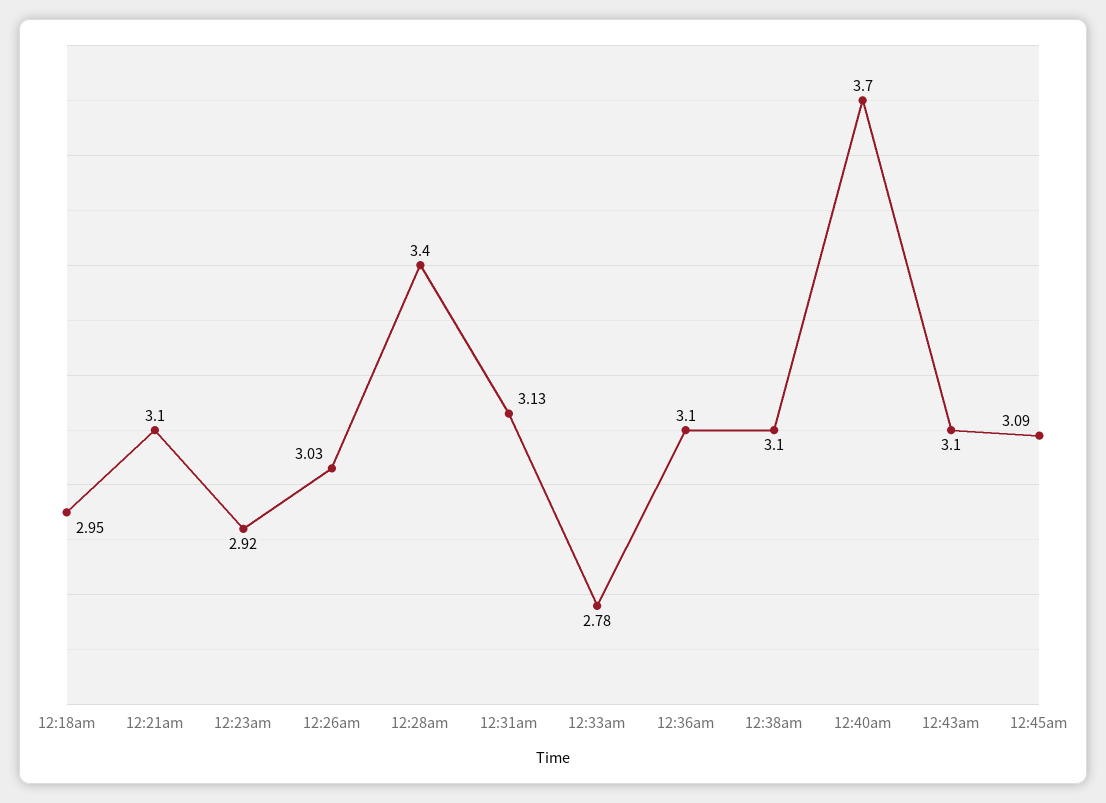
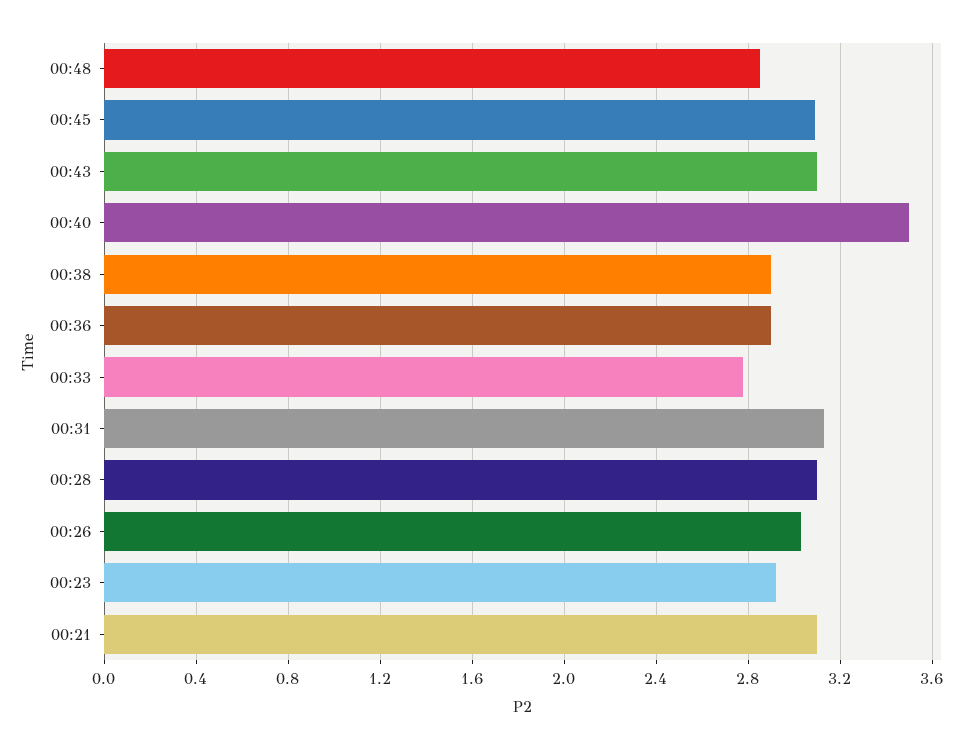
12:18am: 2.95 -> none
12:28am: 3.4 -> 3.1
12:36am: 3.1 -> 2.9
12:38am: 3.1 -> 2.9
12:40am: 3.7 -> 3.5
00:48: none -> 2.85

